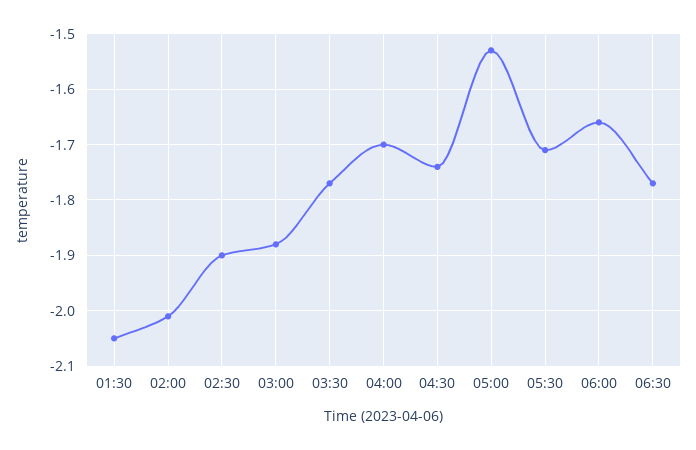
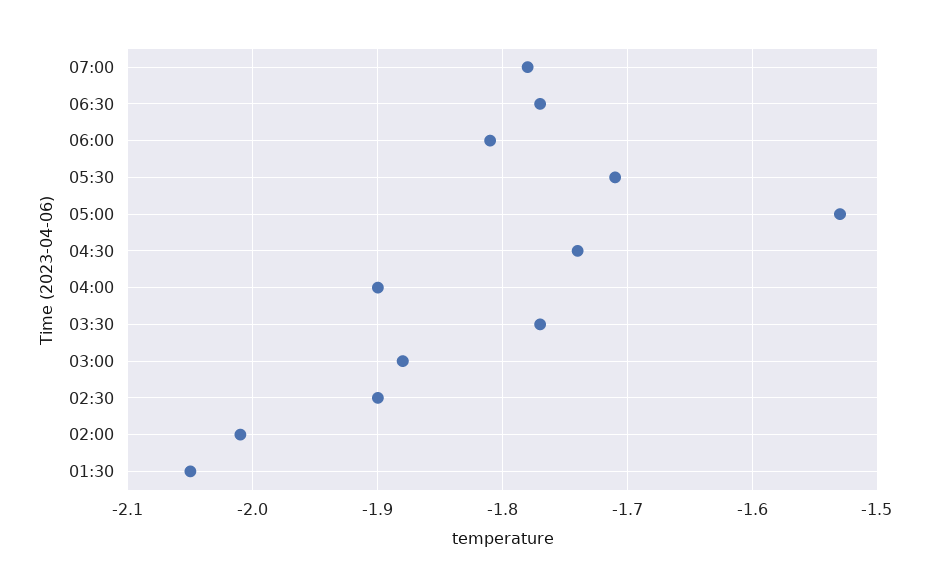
04:00: -1.7 -> -1.9
06:00: -1.65 -> -1.81
07:00: none -> -1.78

